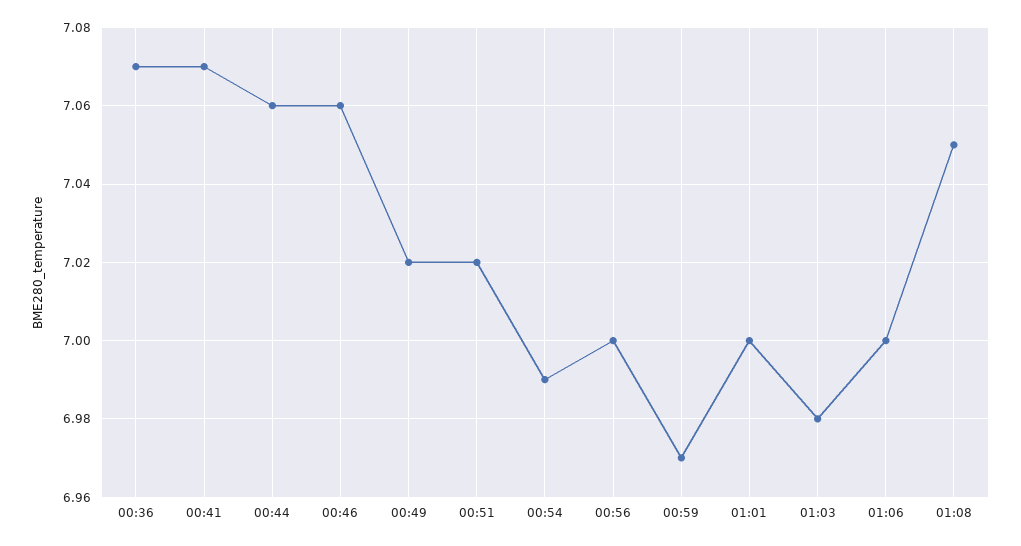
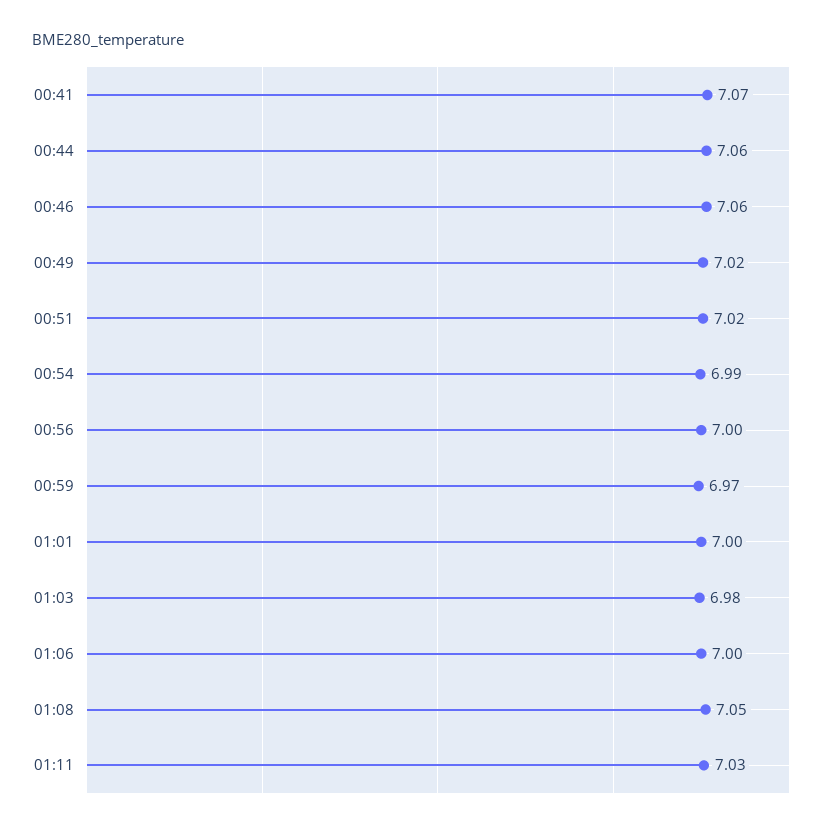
00:36: 7.07 -> none
01:11: none -> 7.03

